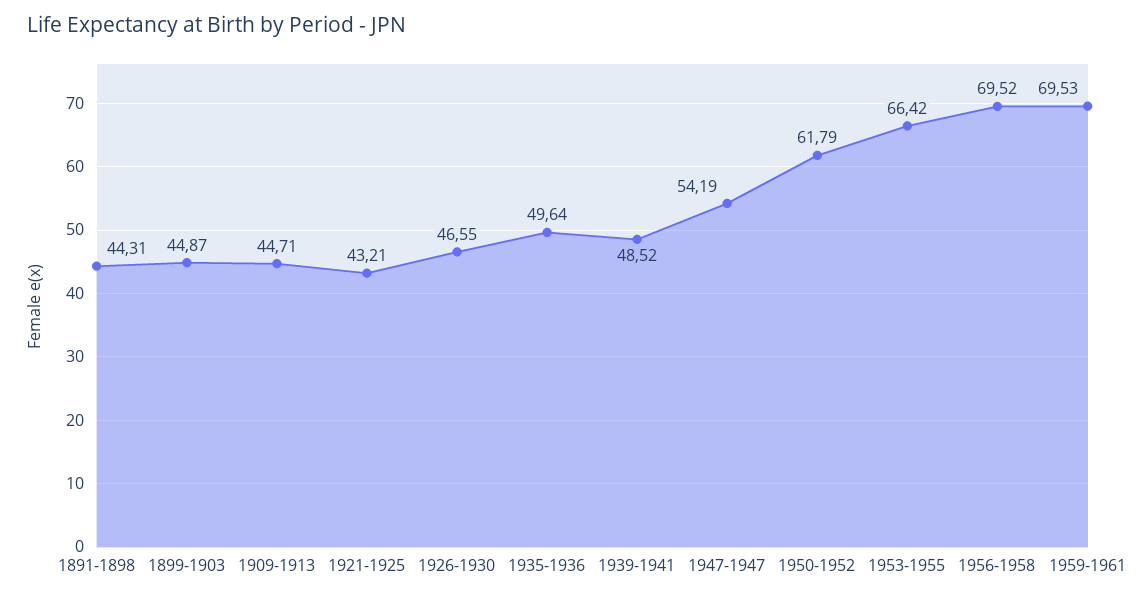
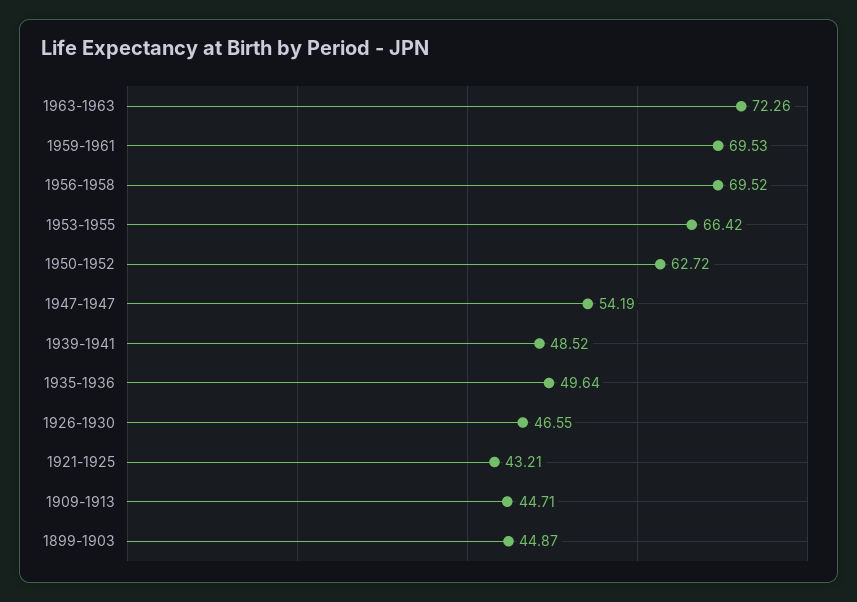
1891-1898: 44.31 -> none
1950-1952: 61.79 -> 62.72
1963-1963: none -> 72.26

